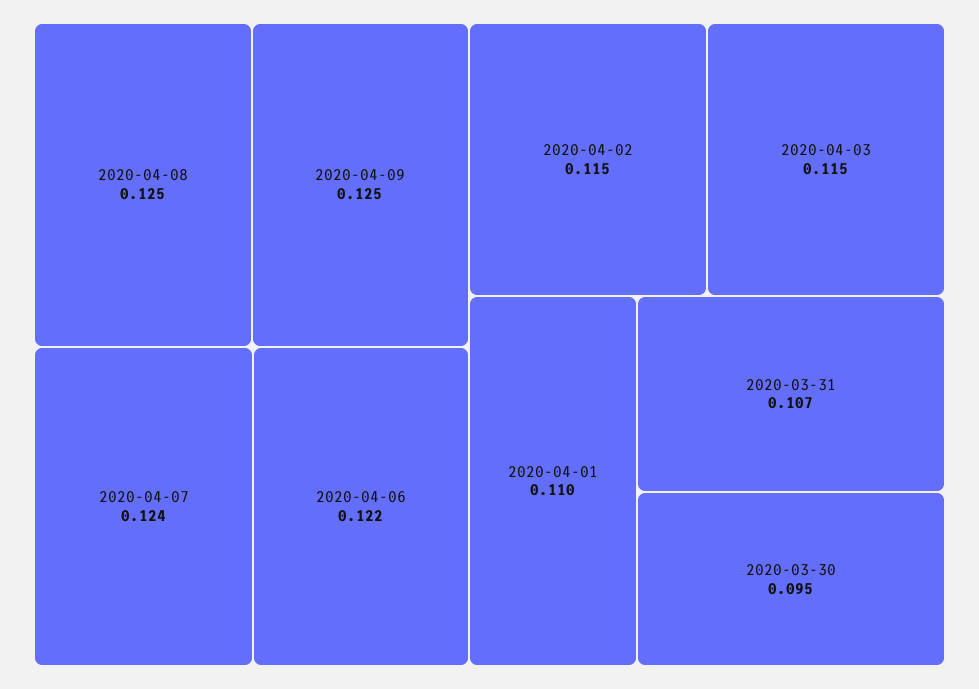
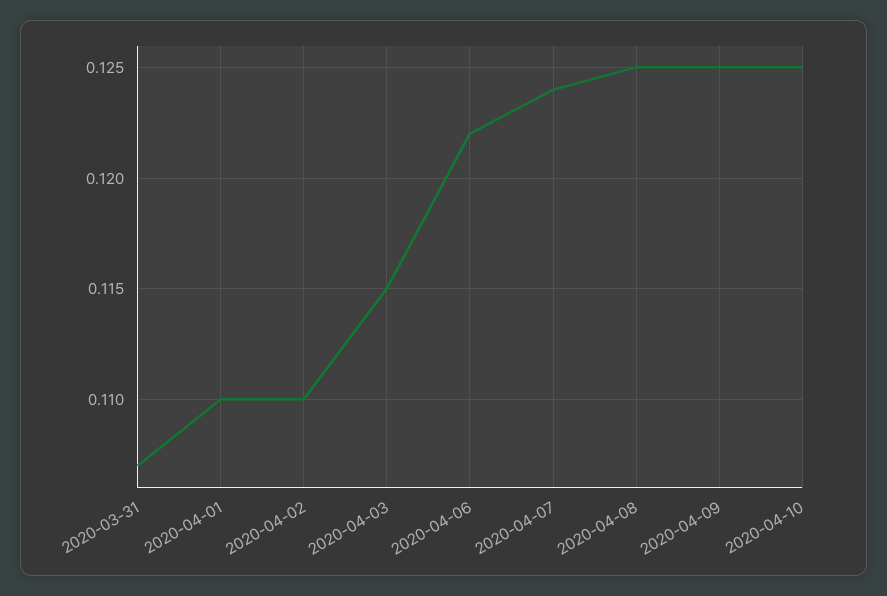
2020-04-02: 0.115 -> 0.11
2020-03-30: 0.095 -> none
2020-04-10: none -> 0.125

